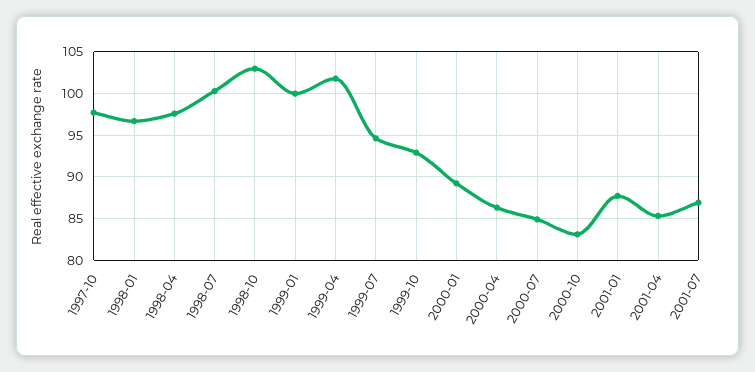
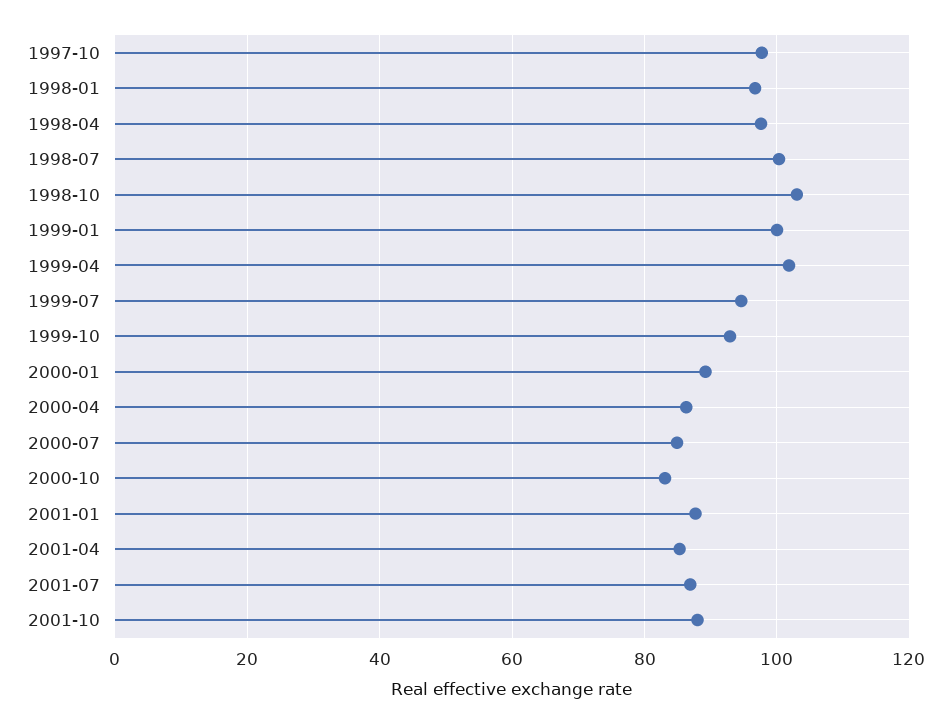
2001-10: none -> 88

